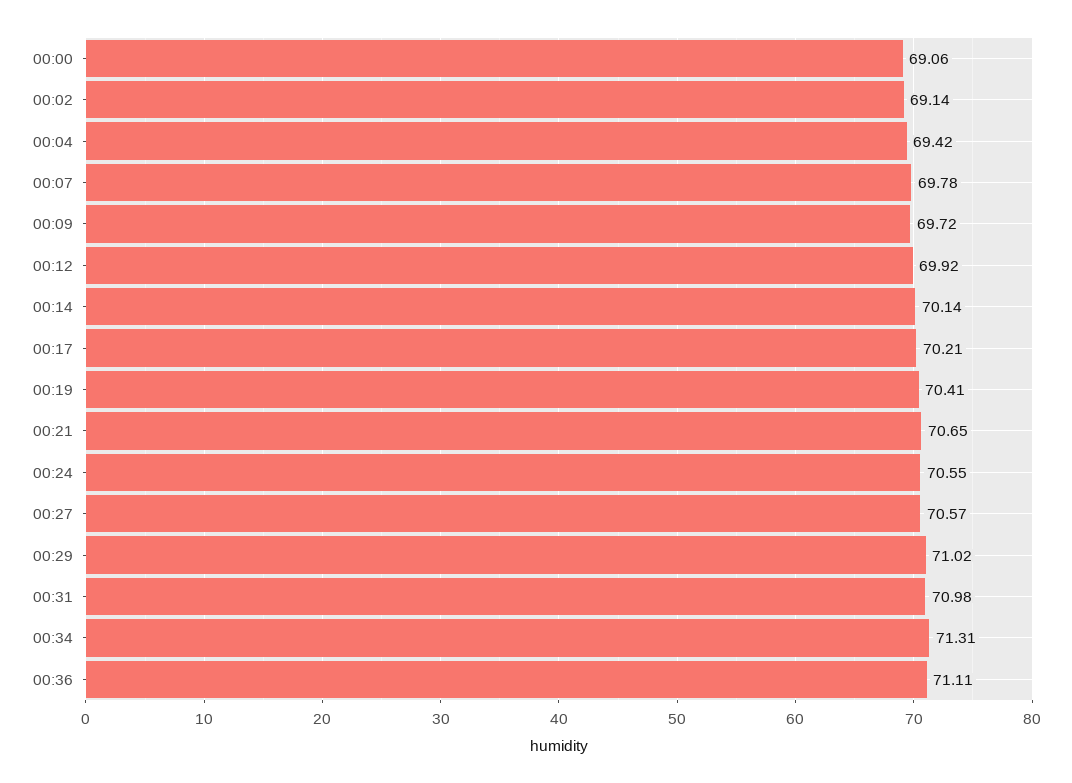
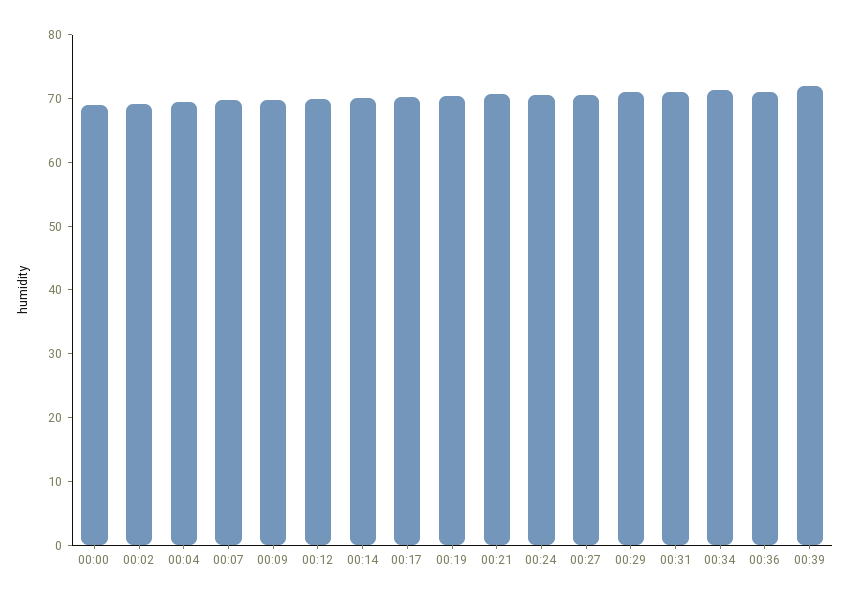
00:39: none -> 72

